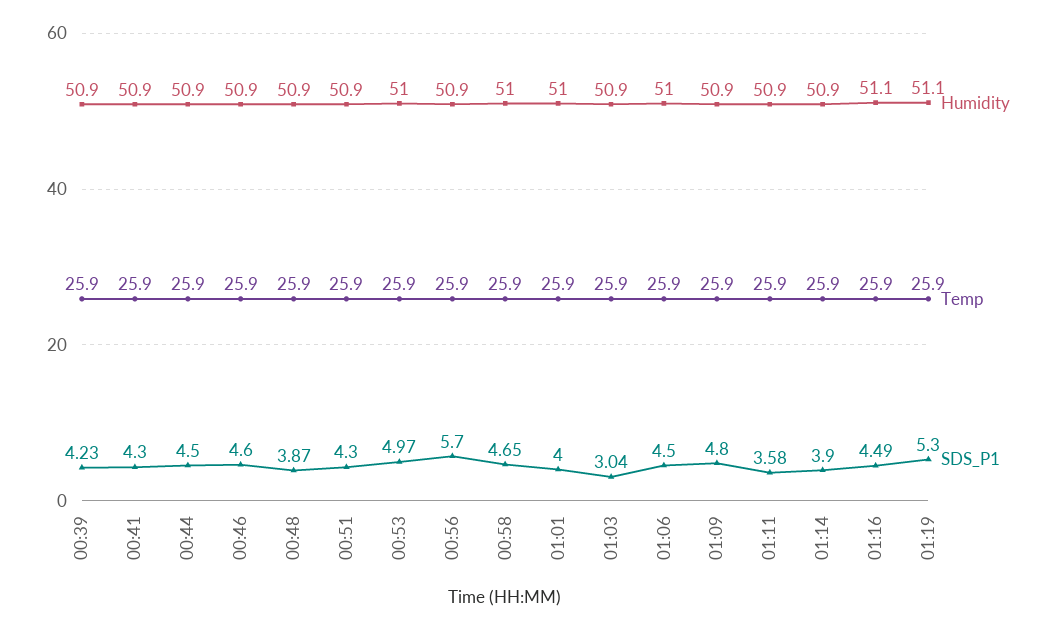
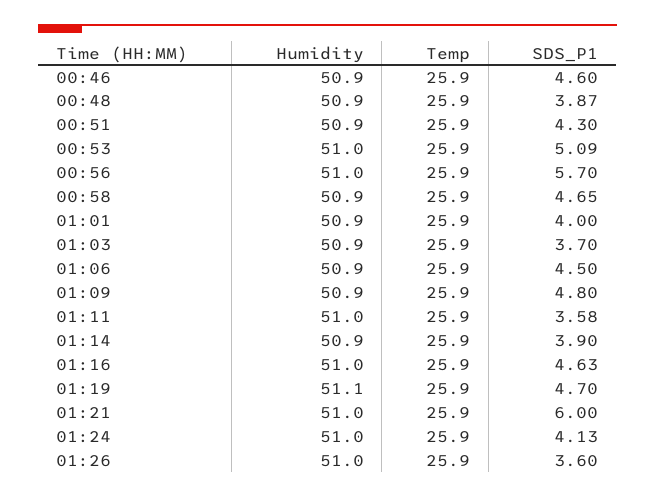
Humidity, 00:39: 50.9 -> none
Temp, 00:39: 25.9 -> none
SDS_P1, 00:39: 4.23 -> none
Humidity, 00:41: 50.9 -> none
Temp, 00:41: 25.9 -> none
SDS_P1, 00:41: 4.3 -> none
Humidity, 00:44: 50.9 -> none
Temp, 00:44: 25.9 -> none
SDS_P1, 00:44: 4.5 -> none
SDS_P1, 00:53: 4.97 -> 5.09
Humidity, 00:56: 50.9 -> 51
Humidity, 00:58: 51 -> 50.9
Humidity, 01:01: 51 -> 50.9
SDS_P1, 01:03: 3.04 -> 3.7
Humidity, 01:06: 51 -> 50.9
Humidity, 01:11: 50.9 -> 51
Humidity, 01:16: 51.1 -> 51
SDS_P1, 01:16: 4.49 -> 4.63
SDS_P1, 01:19: 5.3 -> 4.7
Humidity, 01:21: none -> 51
Temp, 01:21: none -> 25.9
SDS_P1, 01:21: none -> 6
Humidity, 01:24: none -> 51
Temp, 01:24: none -> 25.9
SDS_P1, 01:24: none -> 4.13
Humidity, 01:26: none -> 51
Temp, 01:26: none -> 25.9
SDS_P1, 01:26: none -> 3.6

